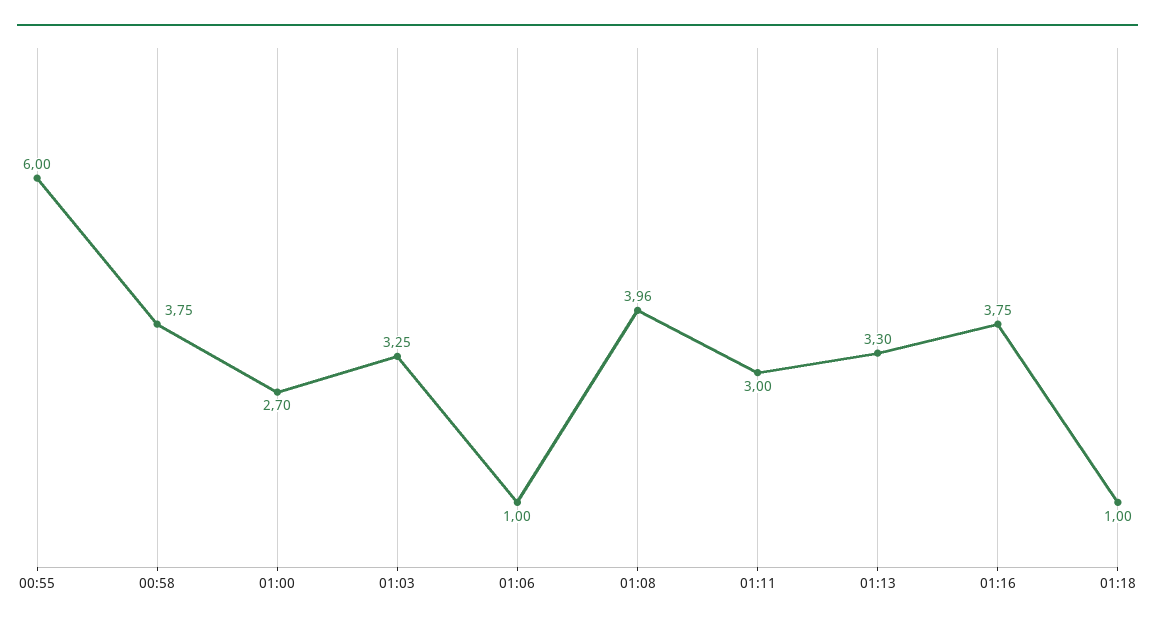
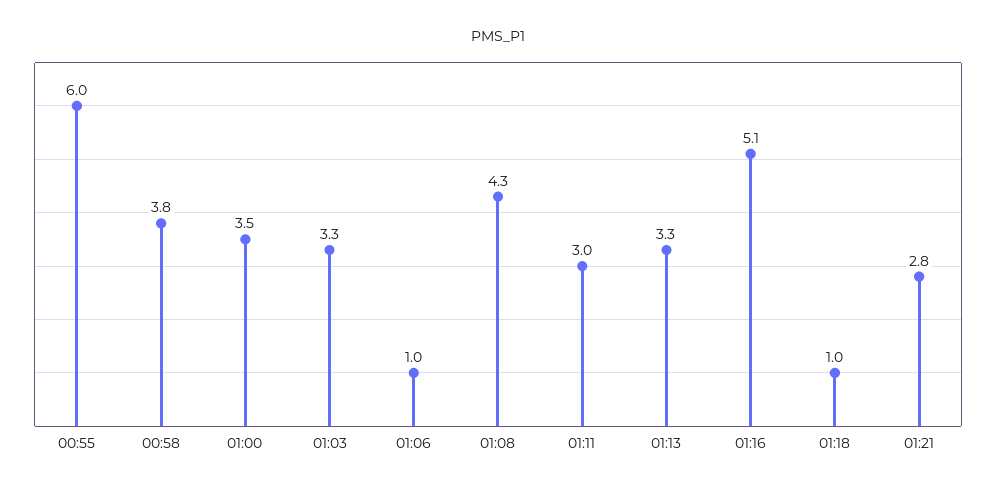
01:00: 2.7 -> 3.5
01:08: 3.96 -> 4.3
01:16: 3.75 -> 5.1
01:21: none -> 2.8

